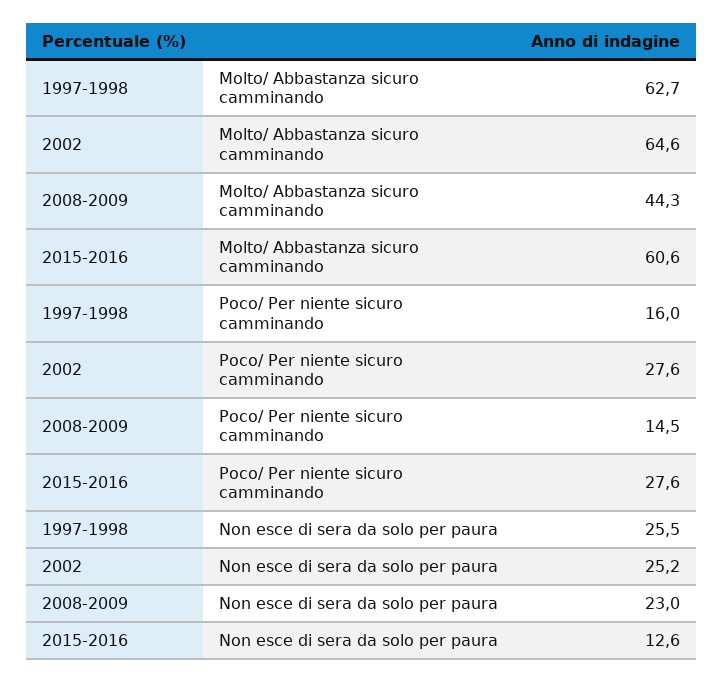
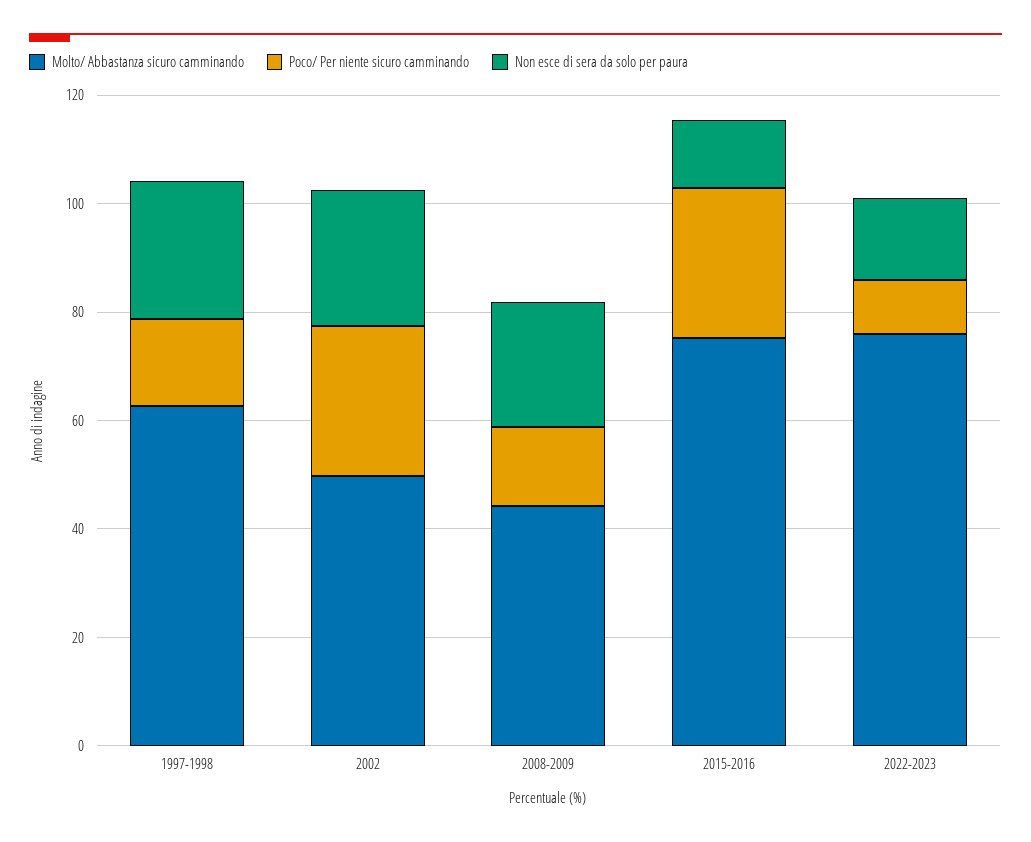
Molto/ Abbastanza sicuro camminando, 2002: 64.6 -> 50
Molto/ Abbastanza sicuro camminando, 2015-2016: 60.6 -> 75
Molto/ Abbastanza sicuro camminando, 2022-2023: none -> 75
Poco/ Per niente sicuro camminando, 2022-2023: none -> 10
Non esce di sera da solo per paura, 2022-2023: none -> 15

